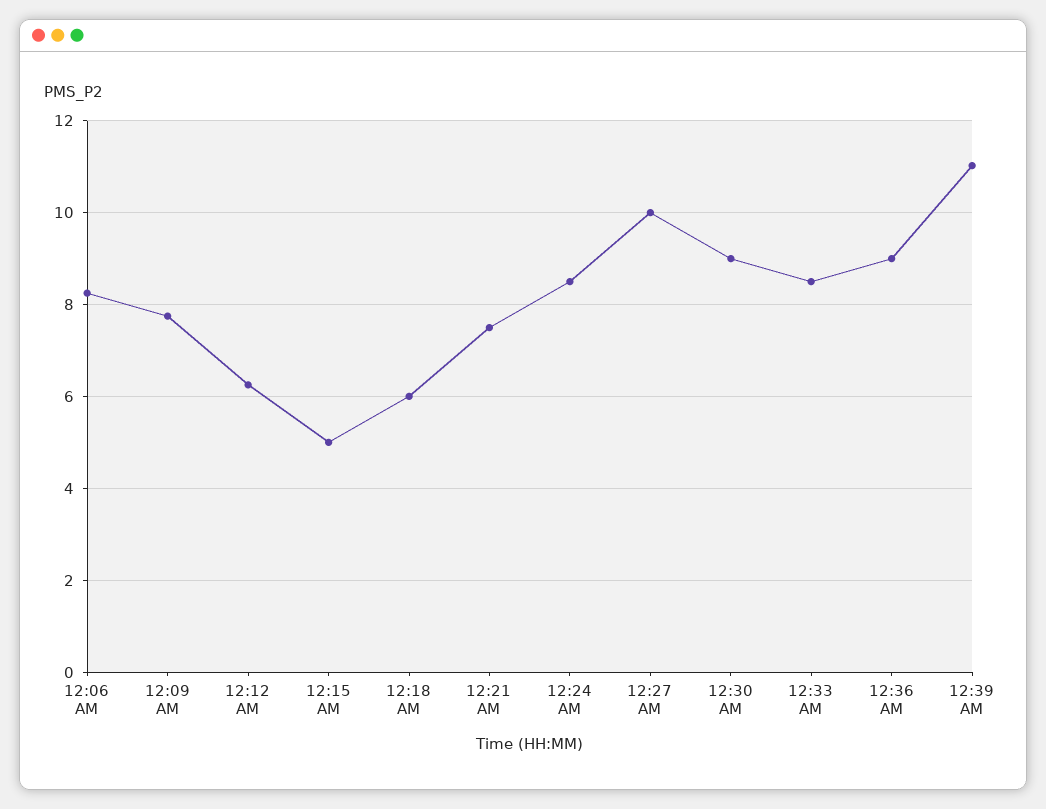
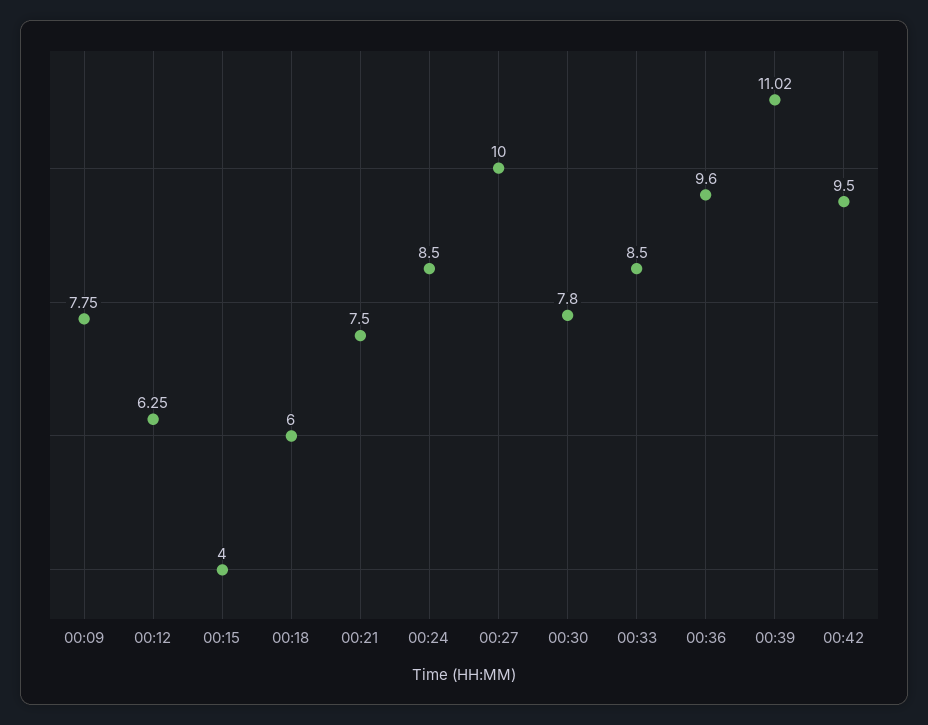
12:06 AM: 8.2 -> none
12:15 AM: 5 -> 4
12:30 AM: 9 -> 7.8
12:36 AM: 9 -> 9.6
00:42: none -> 9.5

